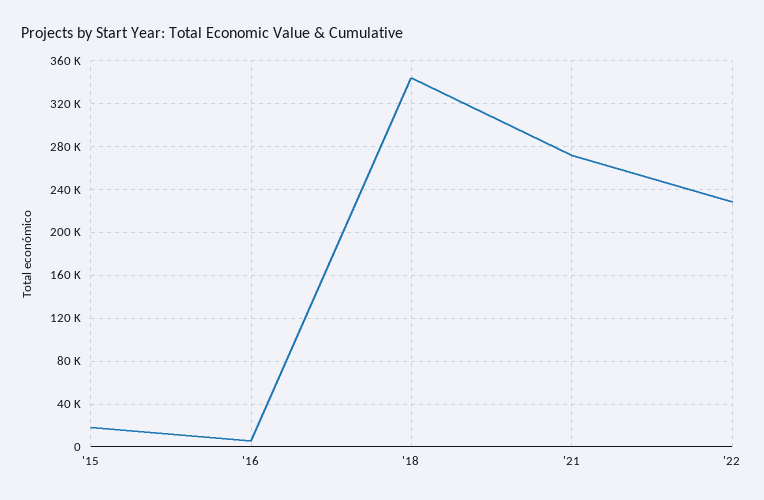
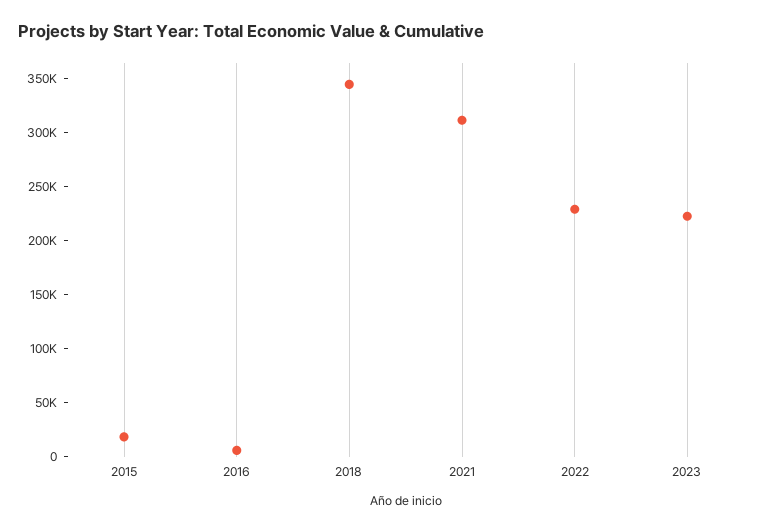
'21: 270000 -> 310000
2023: none -> 220000

